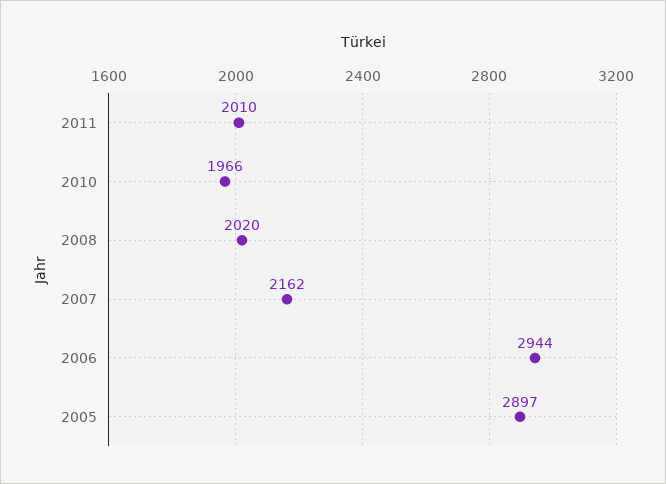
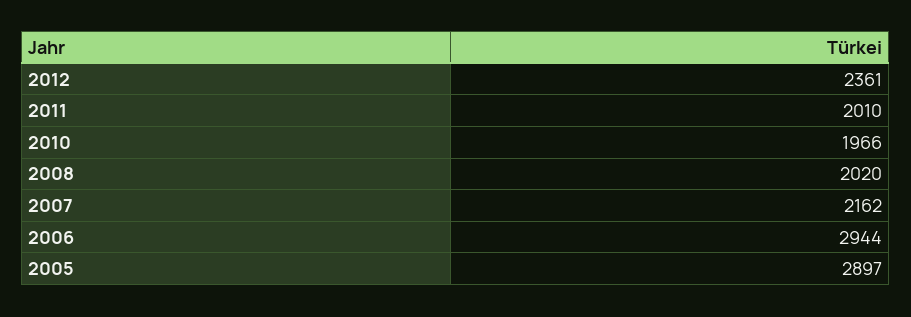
2012: none -> 2361

